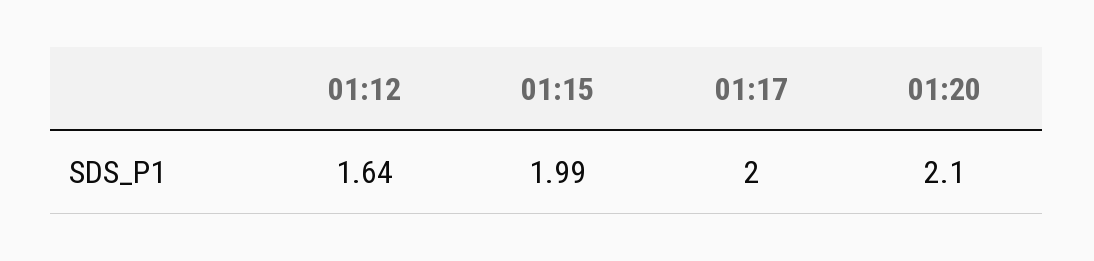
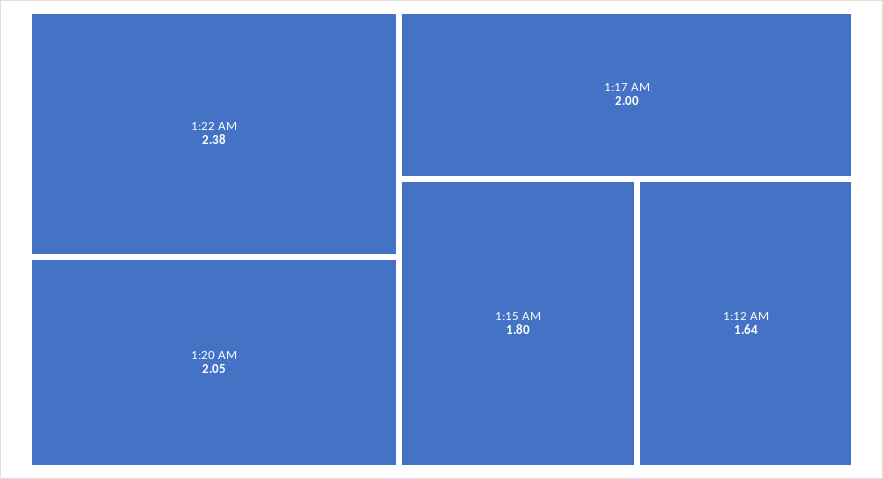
01:15: 1.99 -> 1.8
01:20: 2.1 -> 2.05
1:22 AM: none -> 2.38

